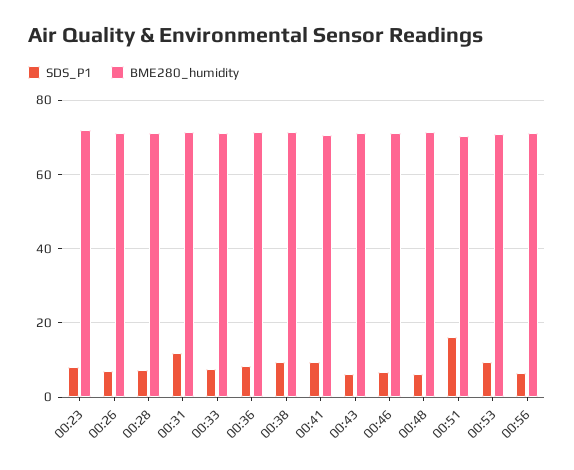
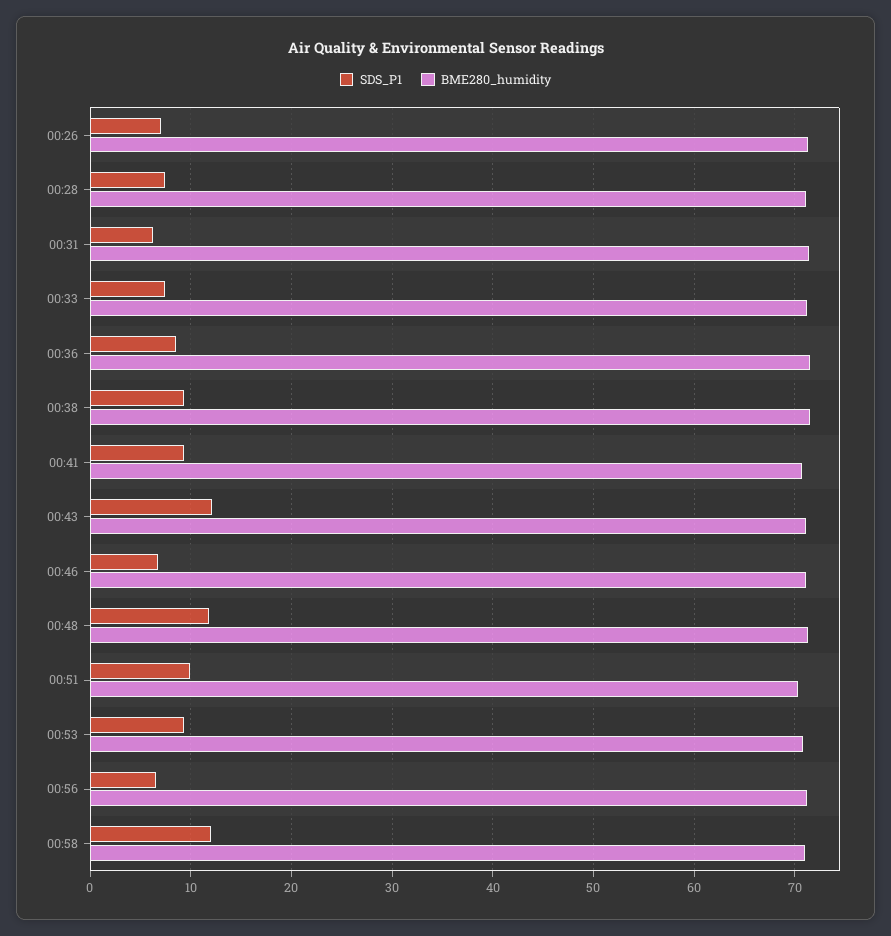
SDS_P1, 00:23: 8 -> none
BME280_humidity, 00:23: 72 -> none
SDS_P1, 00:31: 12 -> 6
SDS_P1, 00:43: 6 -> 12
SDS_P1, 00:48: 6 -> 12
SDS_P1, 00:51: 16 -> 10
SDS_P1, 00:58: none -> 12
BME280_humidity, 00:58: none -> 71

